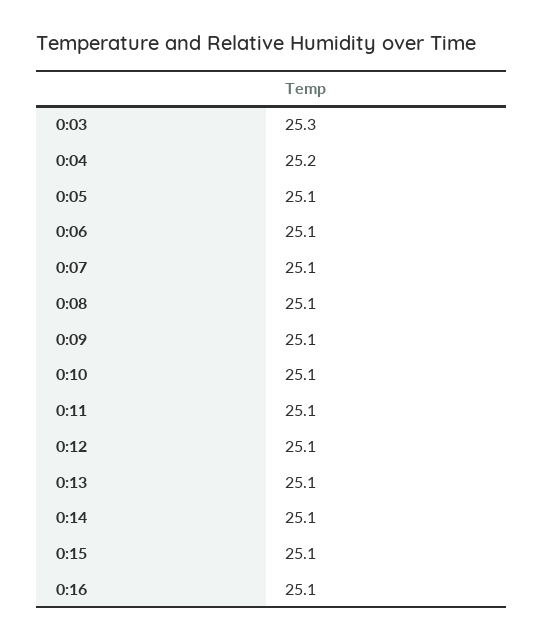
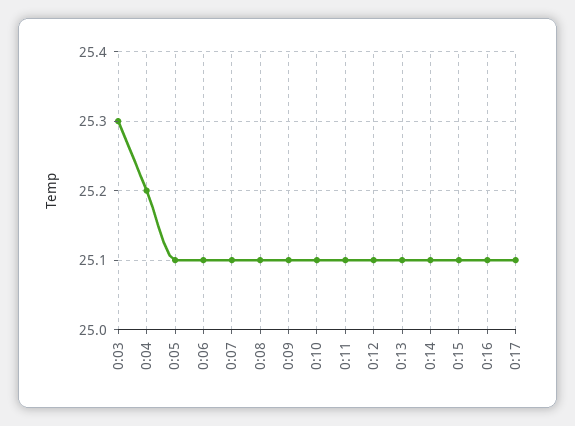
0:17: none -> 25.1

